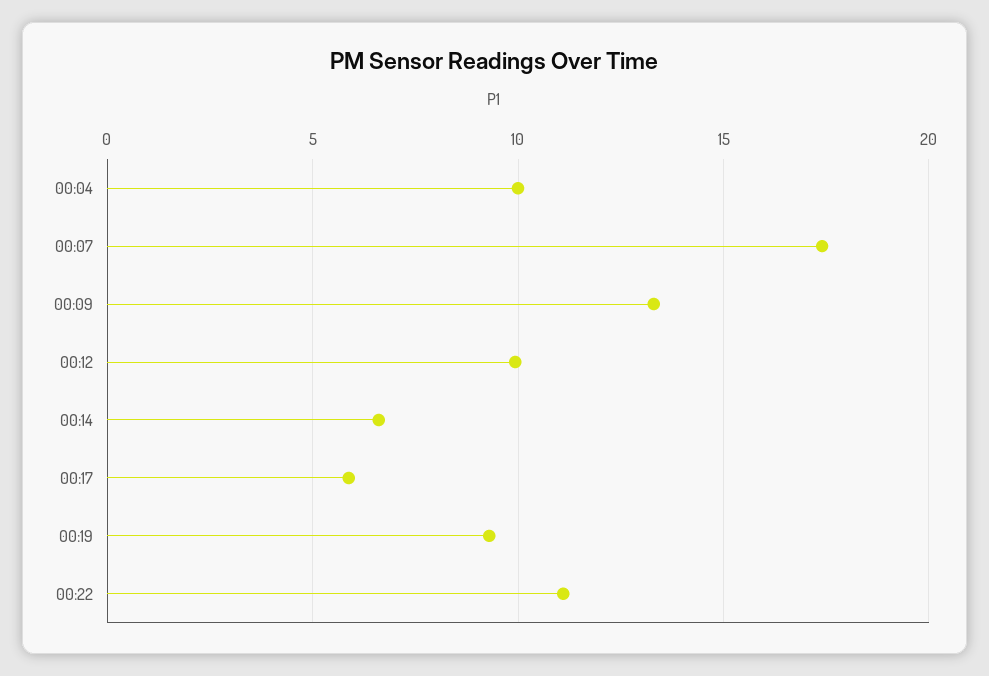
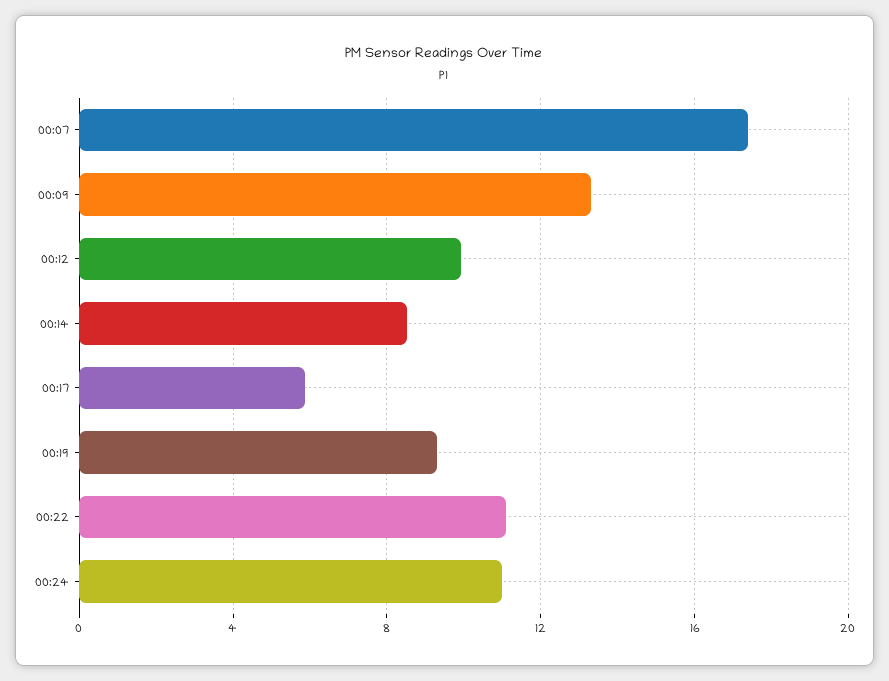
00:04: 10 -> none
00:14: 6.5 -> 8.5
00:24: none -> 11

